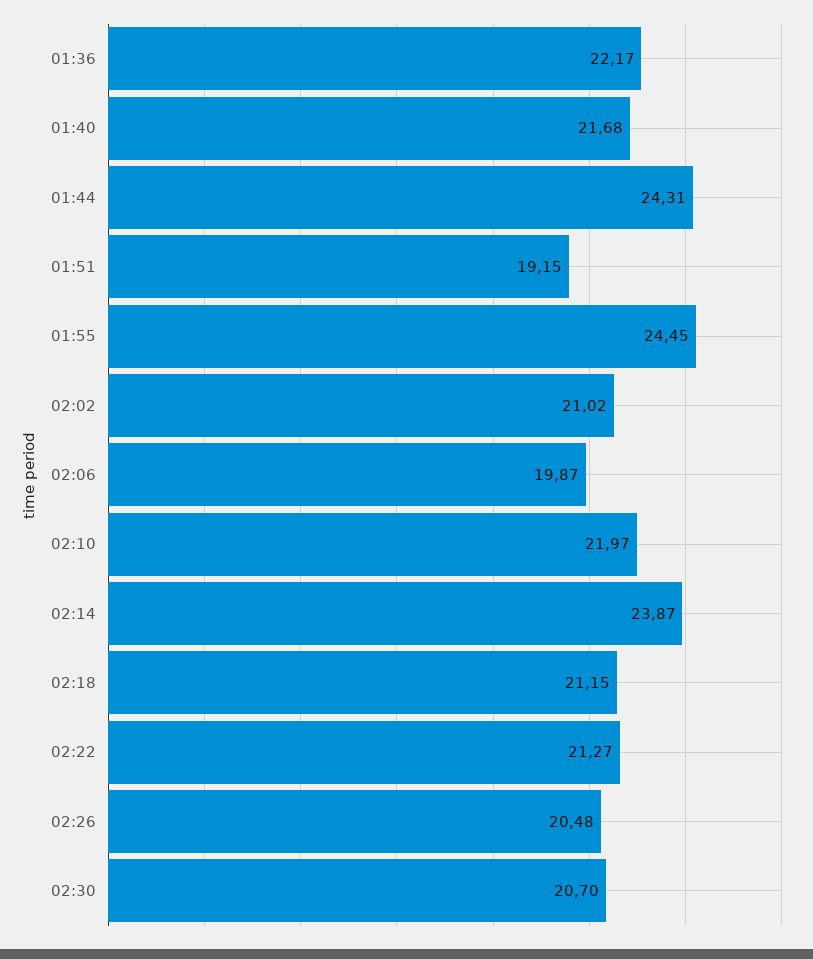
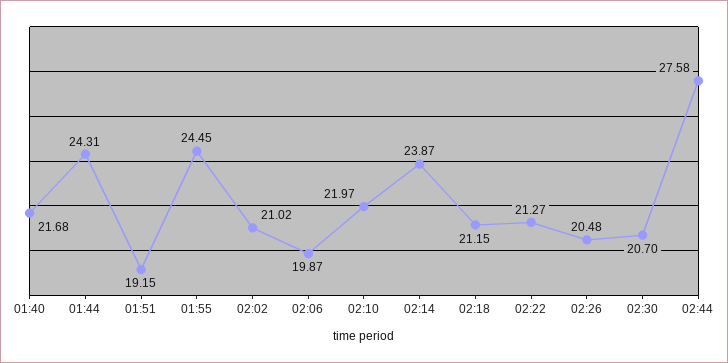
01:36: 22.17 -> none
02:44: none -> 27.58

